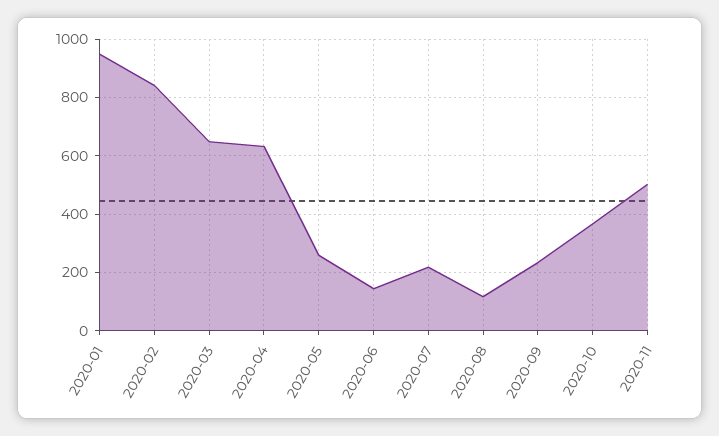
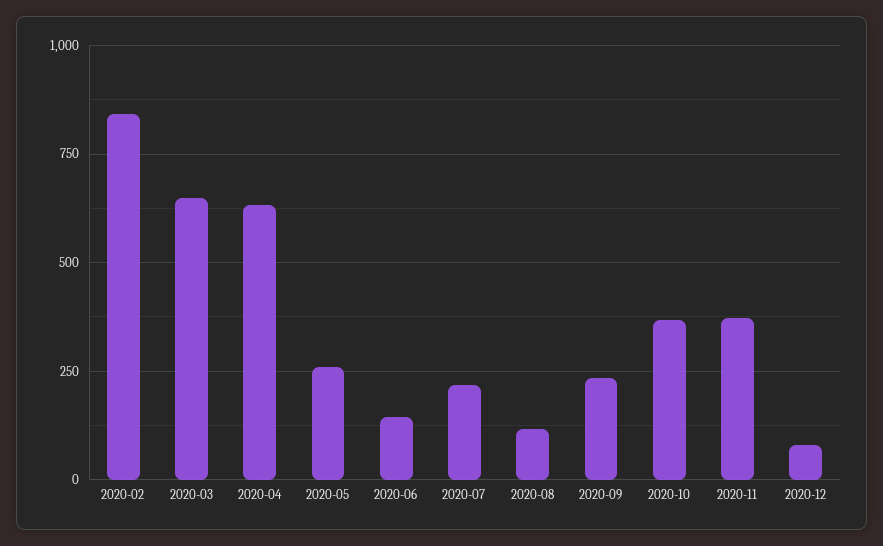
2020-01: 950 -> none
2020-11: 500 -> 375
2020-12: none -> 75

